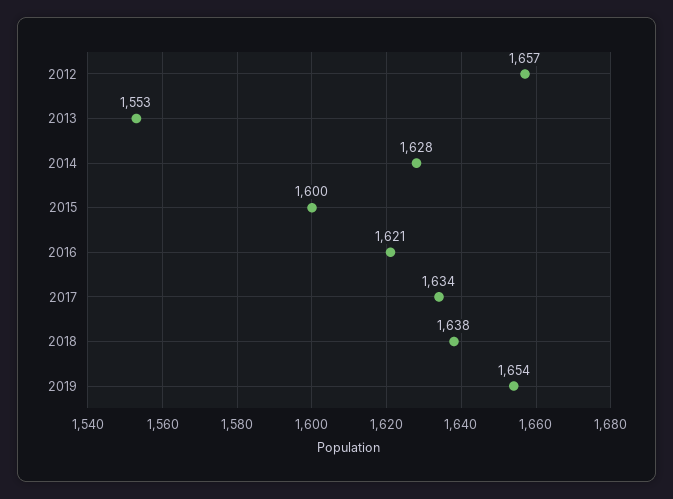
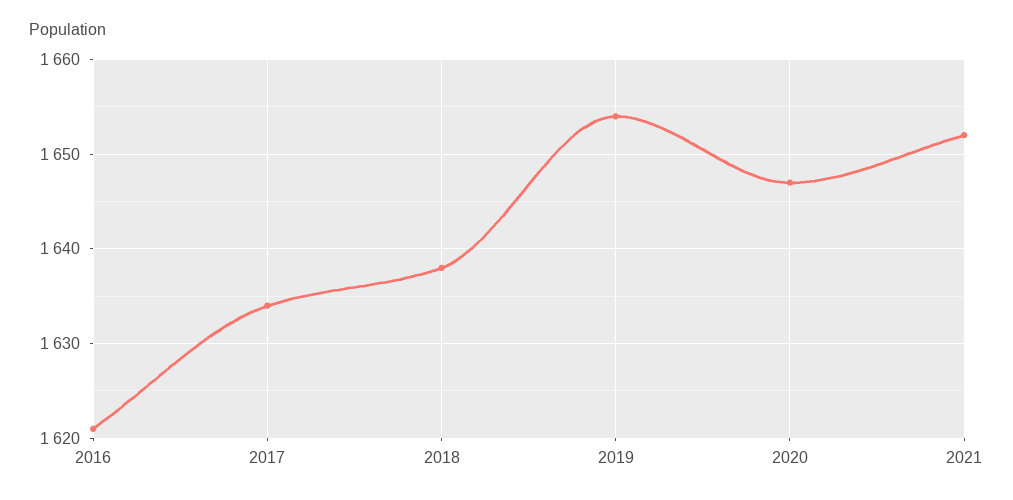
2012: 1657 -> none
2013: 1553 -> none
2014: 1628 -> none
2015: 1600 -> none
2020: none -> 1647
2021: none -> 1652

